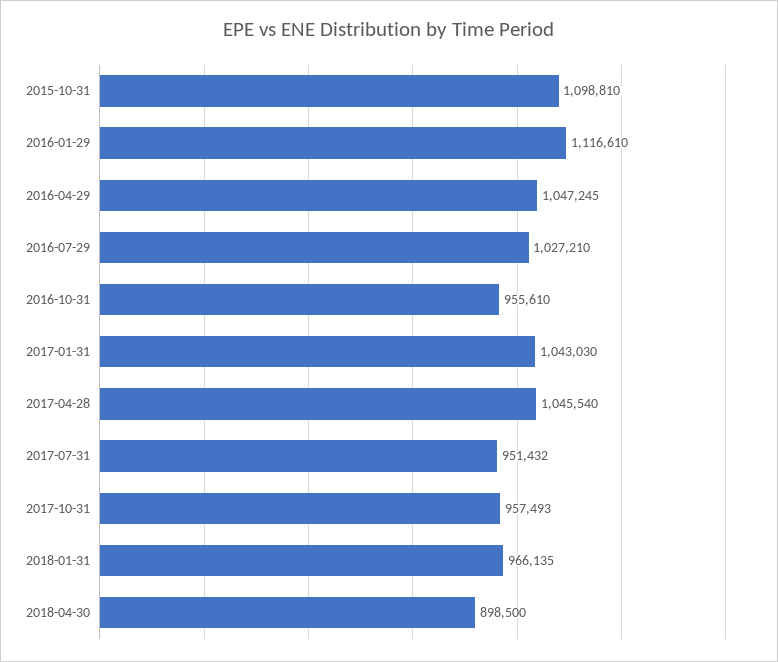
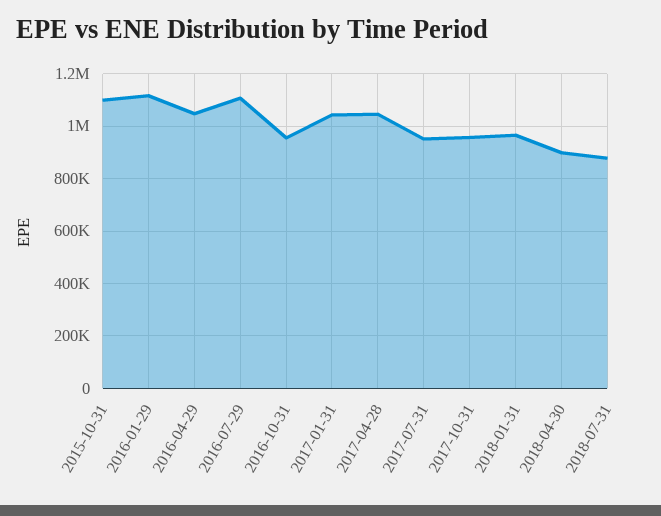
2016-07-29: 1027210 -> 1100000
2018-07-31: none -> 875000

